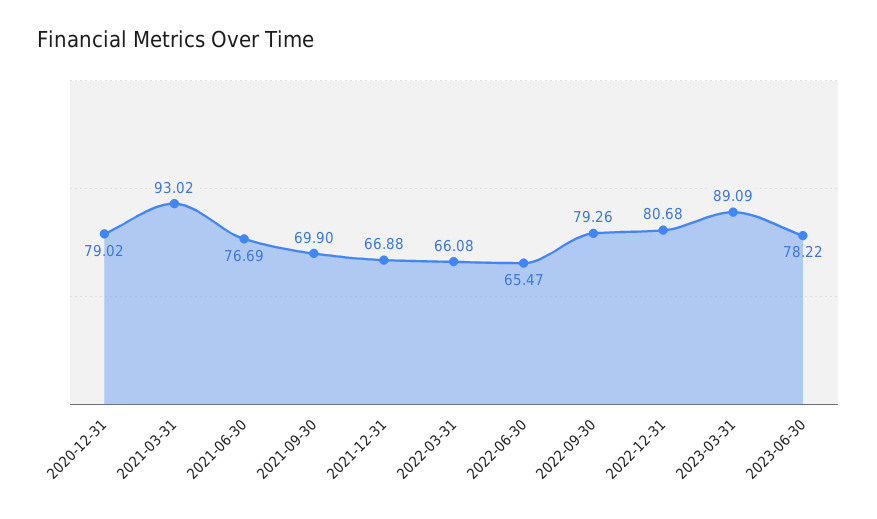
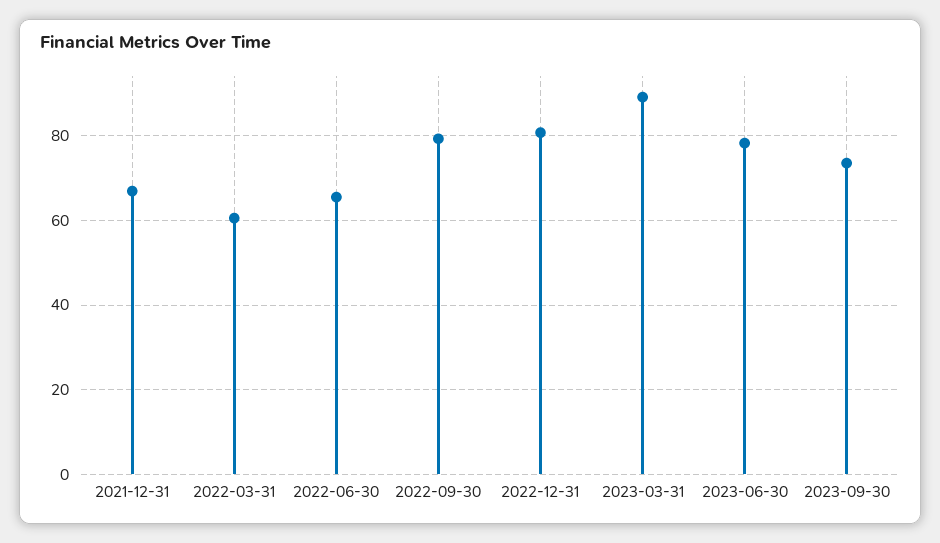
2020-12-31: 79.02 -> none
2021-03-31: 93.02 -> none
2021-06-30: 76.69 -> none
2021-09-30: 69.9 -> none
2022-03-31: 66.08 -> 60
2023-09-30: none -> 74

